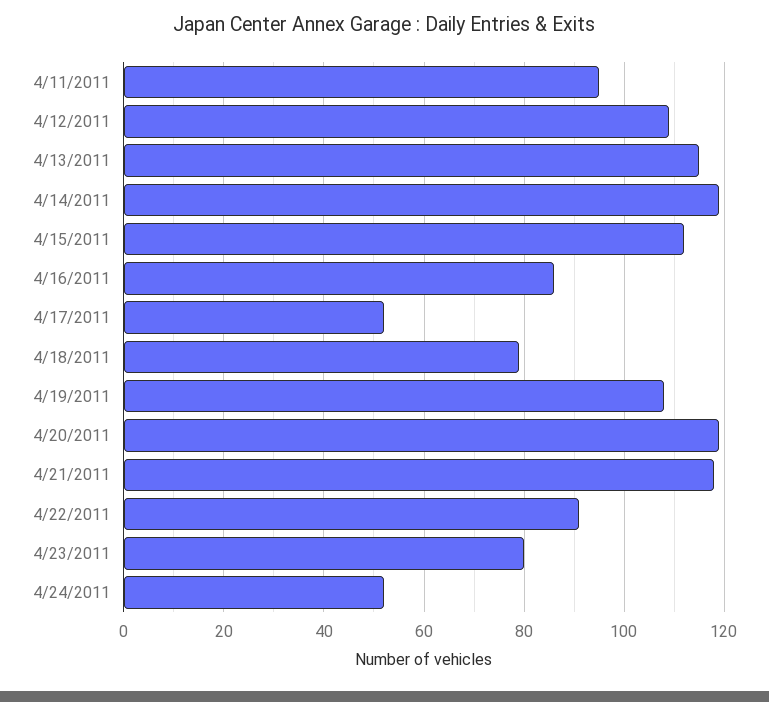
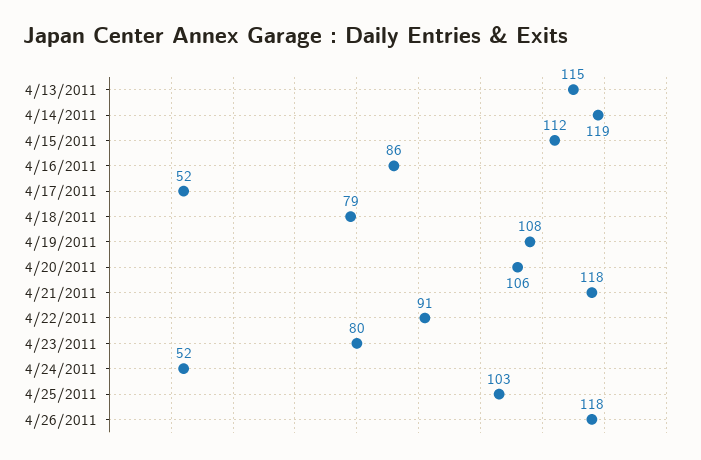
4/11/2011: 95 -> none
4/12/2011: 110 -> none
4/20/2011: 120 -> 106
4/25/2011: none -> 103
4/26/2011: none -> 118

